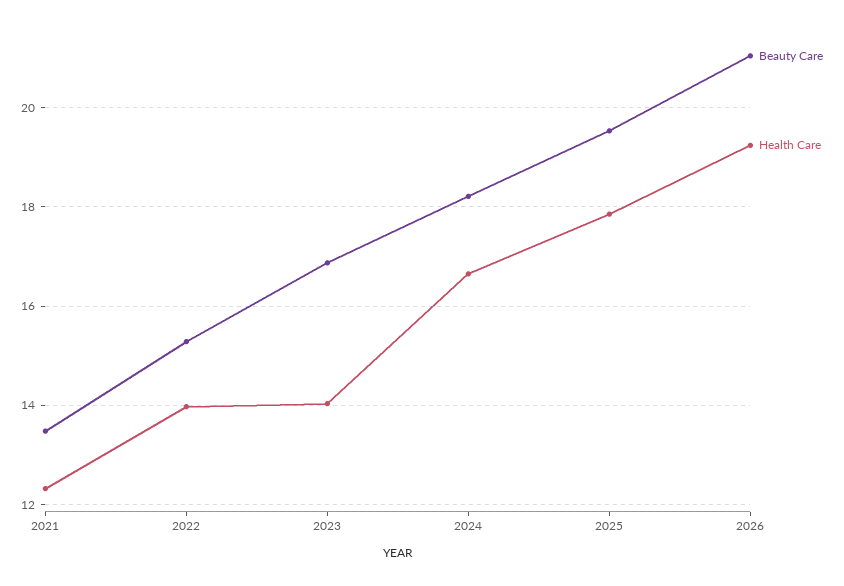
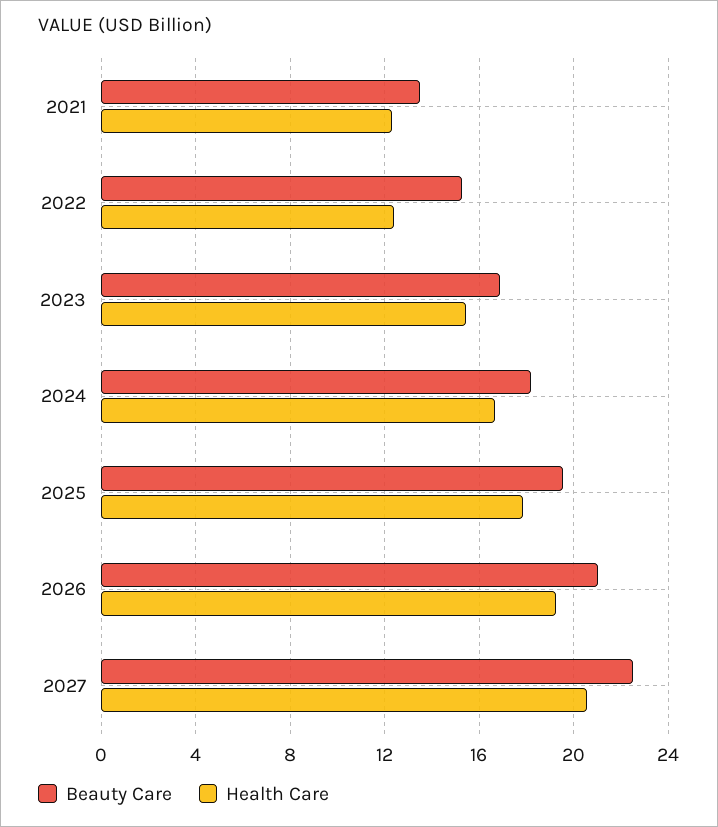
Health Care, 2022: 14 -> 12.5
Health Care, 2023: 14 -> 15.5
Beauty Care, 2027: none -> 22.5
Health Care, 2027: none -> 20.5

